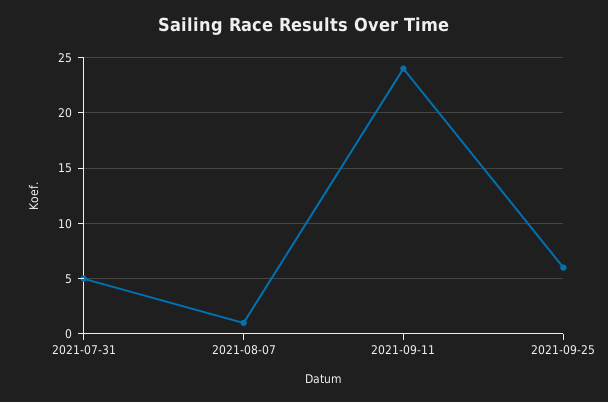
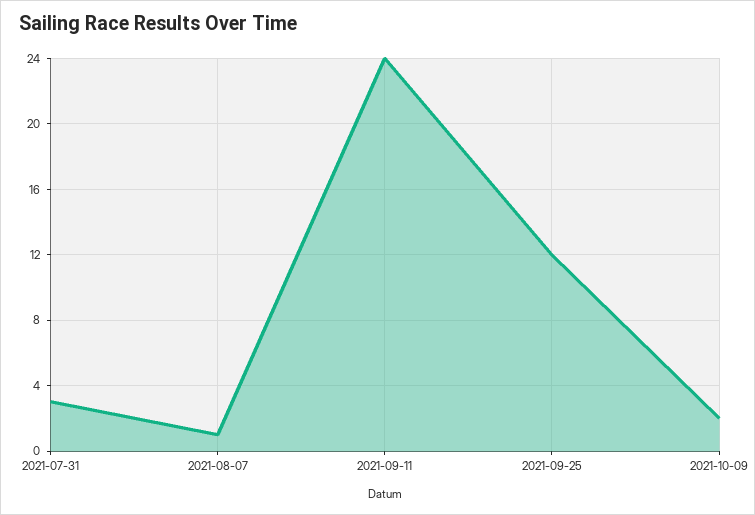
2021-07-31: 5 -> 3
2021-09-25: 6 -> 12
2021-10-09: none -> 2

